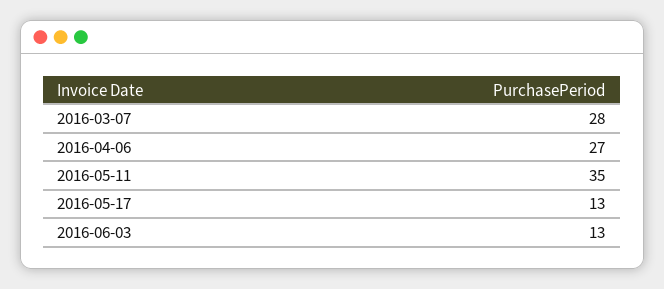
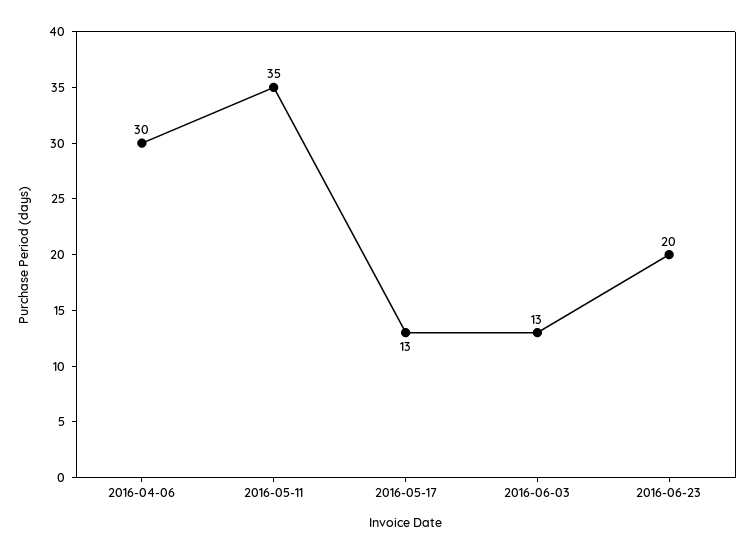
2016-03-07: 28 -> none
2016-04-06: 27 -> 30
2016-06-23: none -> 20

